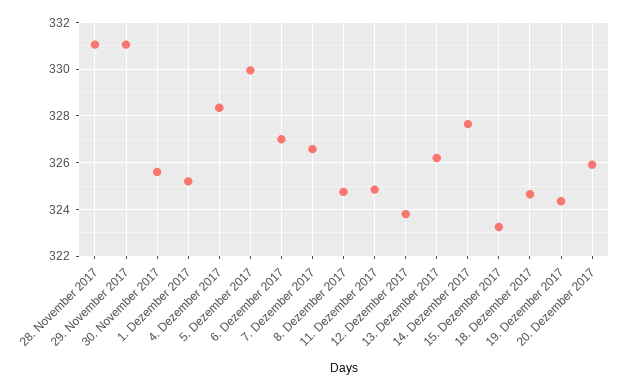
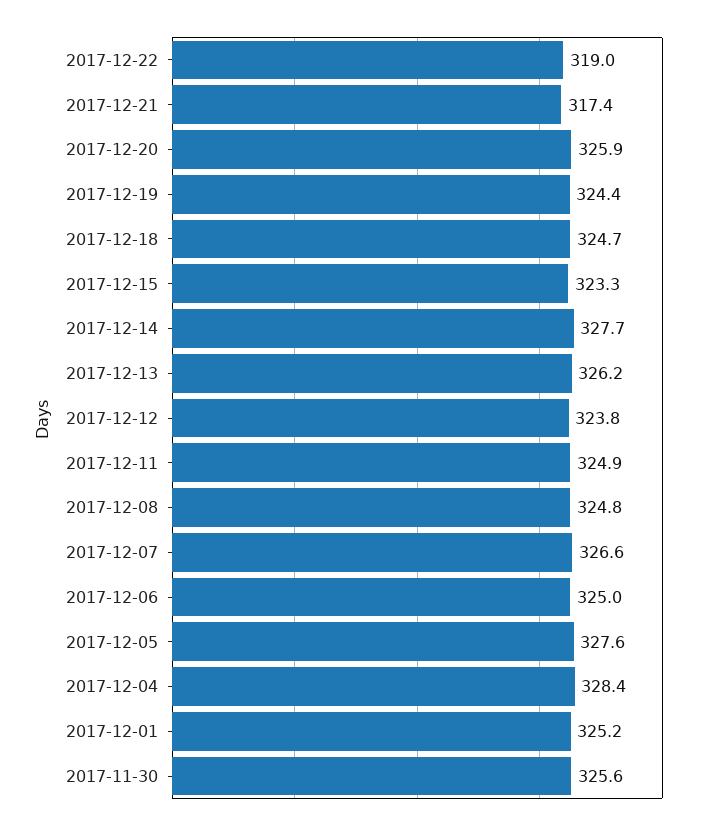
28. November 2017: 331 -> none
29. November 2017: 331 -> none
5. Dezember 2017: 330 -> 327.6
6. Dezember 2017: 327 -> 325
2017-12-22: none -> 319
2017-12-21: none -> 317.4

